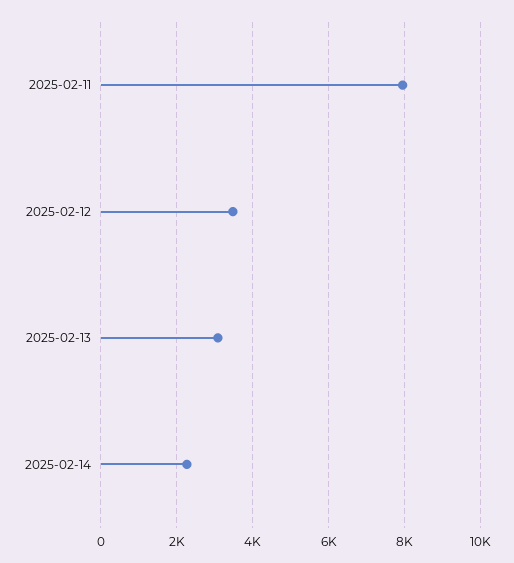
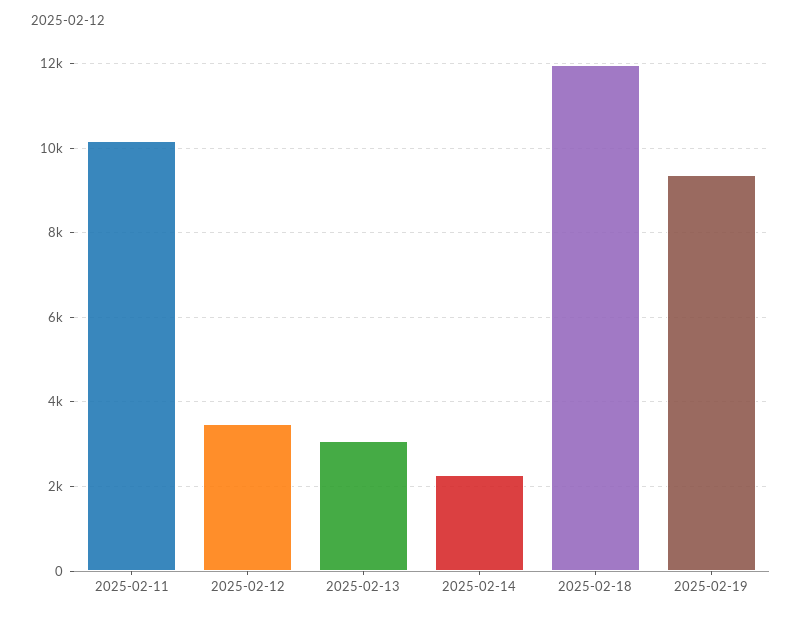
2025-02-11: 8000 -> 10200
2025-02-18: none -> 12000
2025-02-19: none -> 9400

